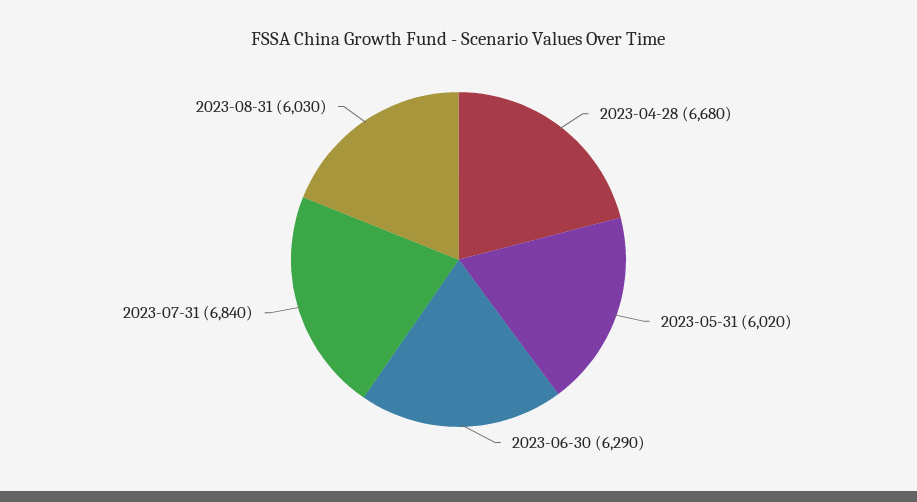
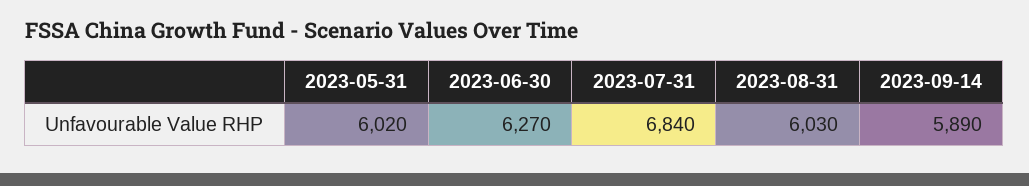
2023-04-28: 6680 -> none
2023-06-30: 6290 -> 6270
2023-09-14: none -> 5890

